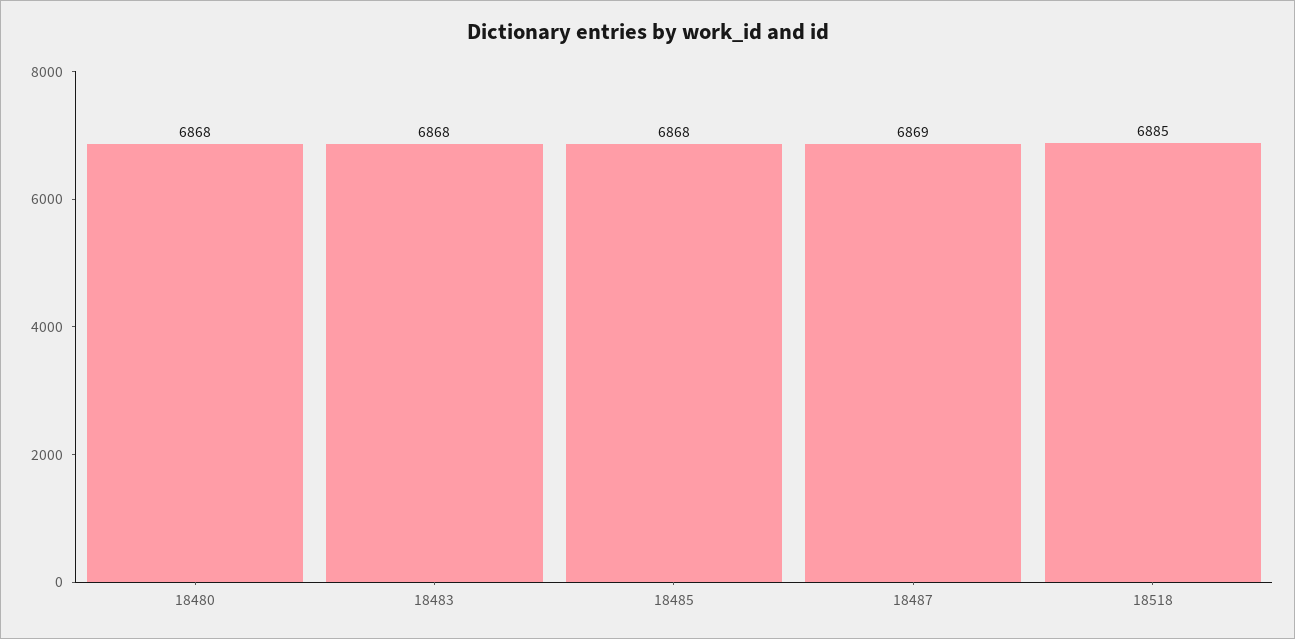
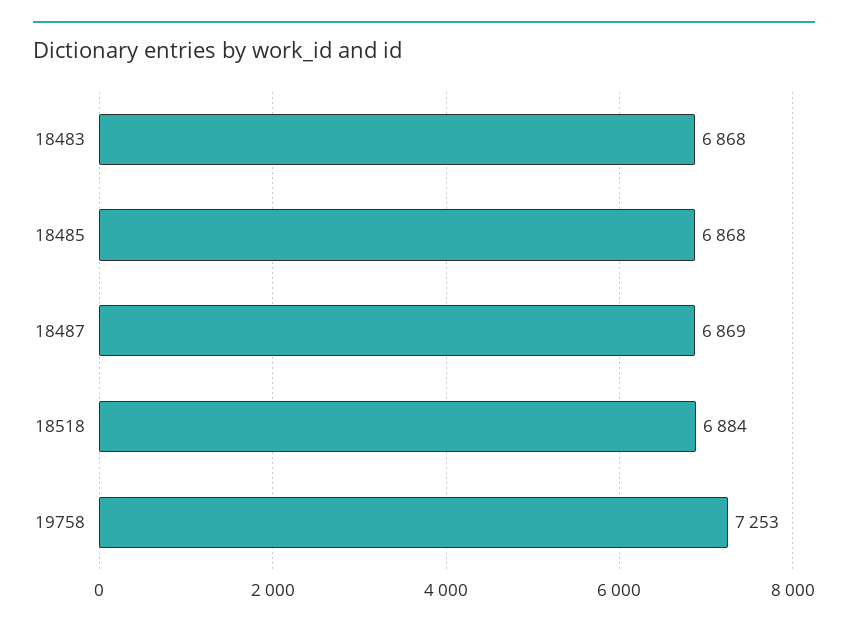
18480: 6868 -> none
18518: 6885 -> 6884
19758: none -> 7253

